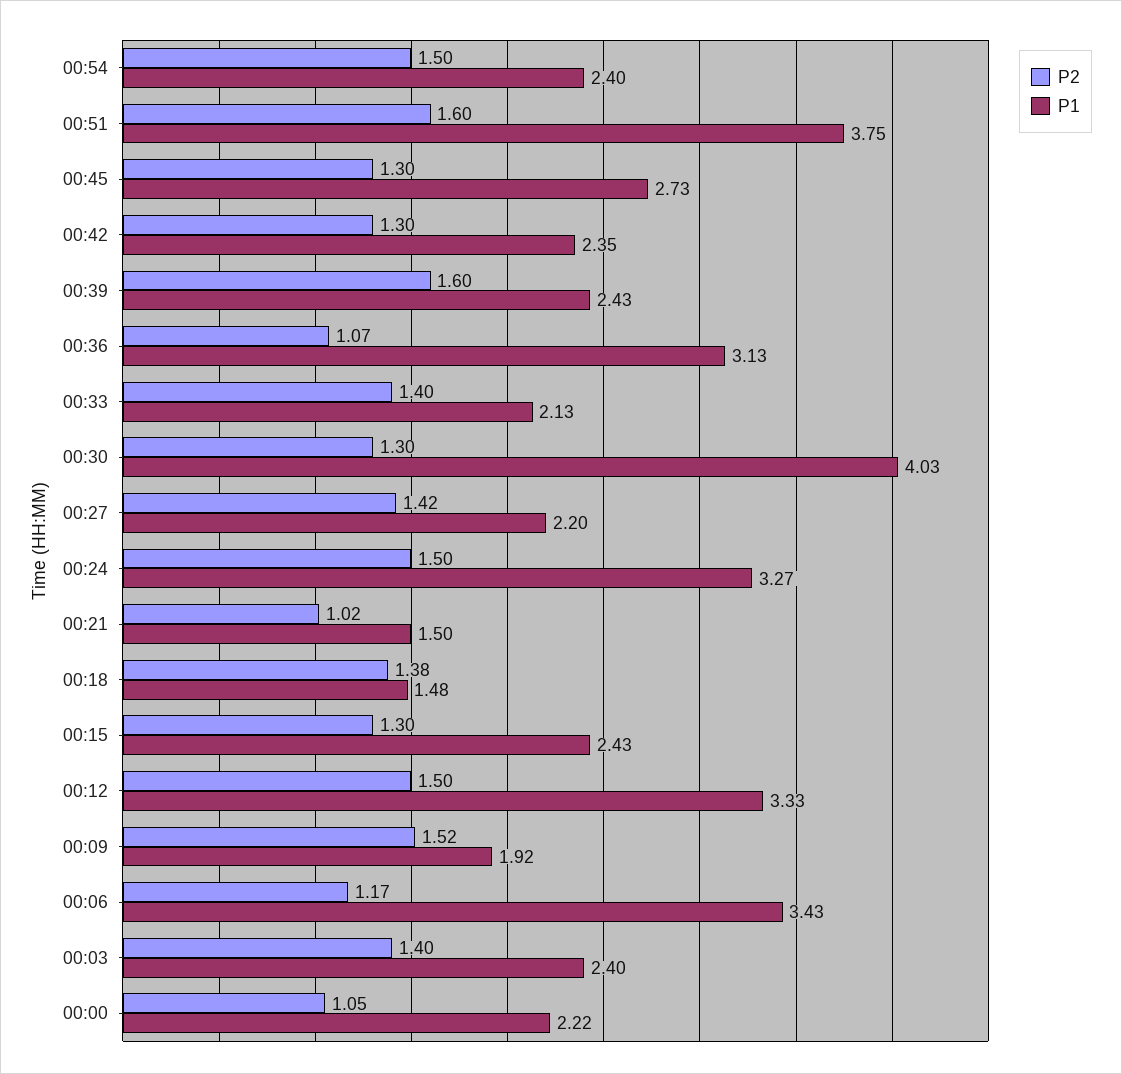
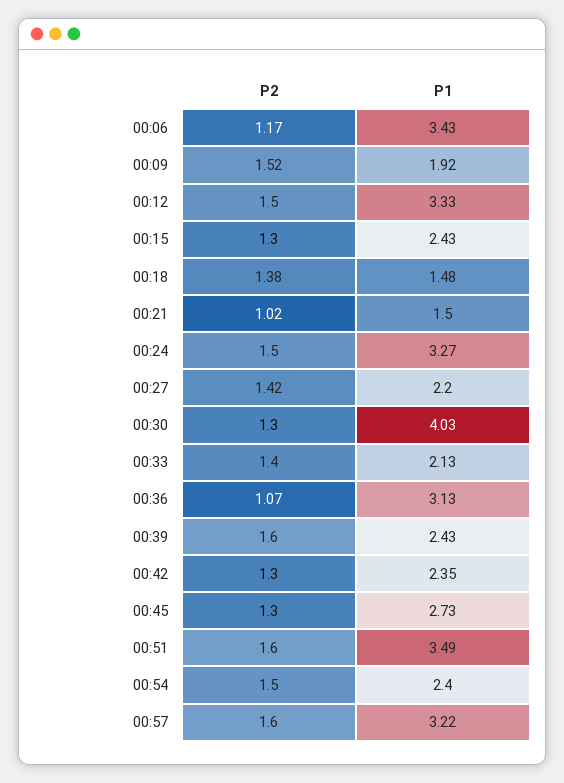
P1, 00:51: 3.75 -> 3.49
P2, 00:03: 1.4 -> none
P1, 00:03: 2.4 -> none
P2, 00:00: 1.05 -> none
P1, 00:00: 2.22 -> none
P2, 00:57: none -> 1.6
P1, 00:57: none -> 3.22

